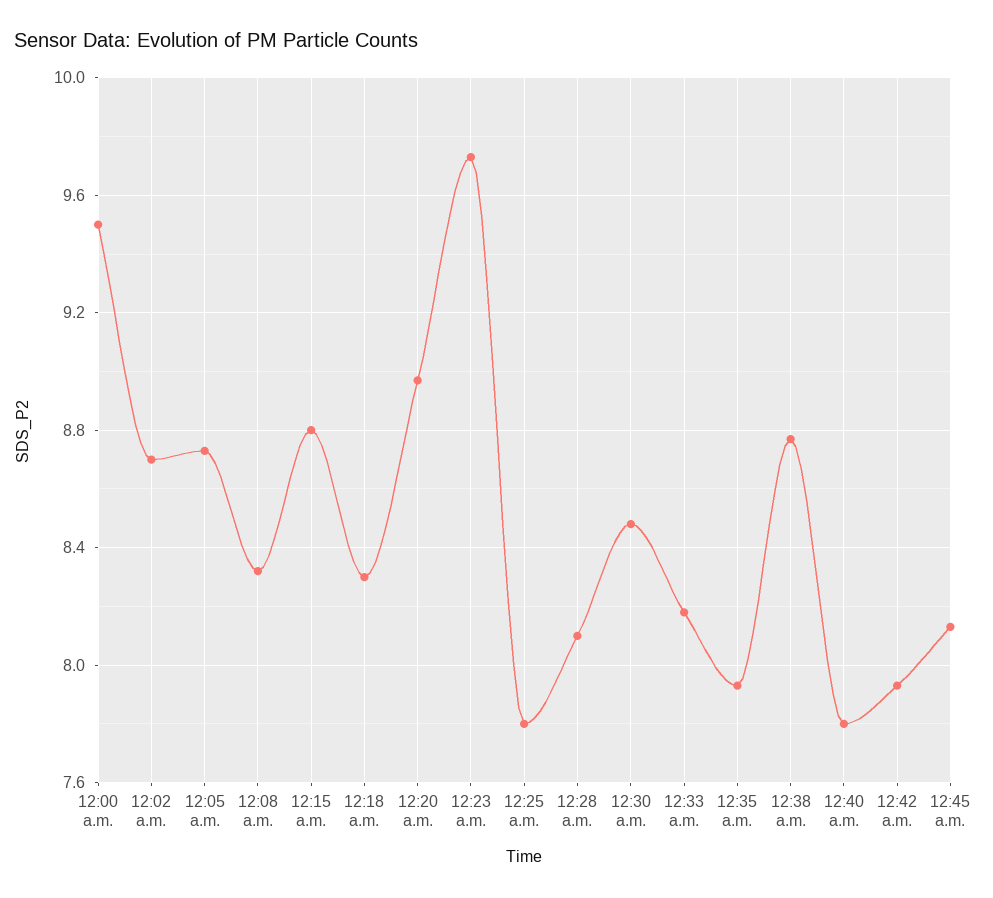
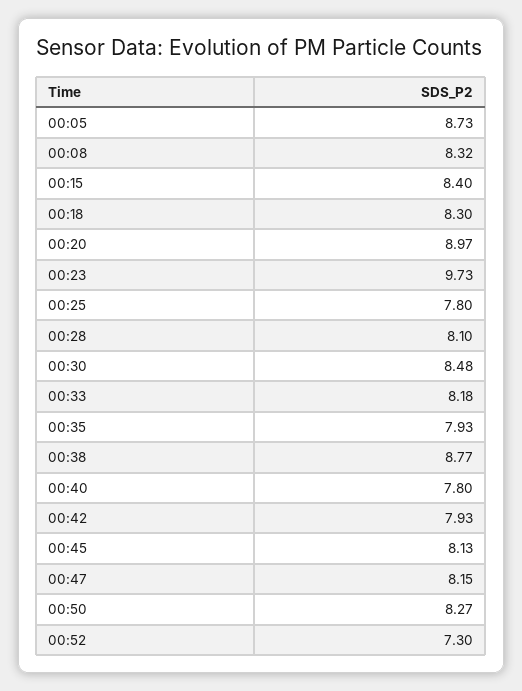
12:00 a.m.: 9.5 -> none
12:02 a.m.: 8.7 -> none
12:15 a.m.: 8.8 -> 8.4
00:47: none -> 8.15
00:50: none -> 8.27
00:52: none -> 7.3

